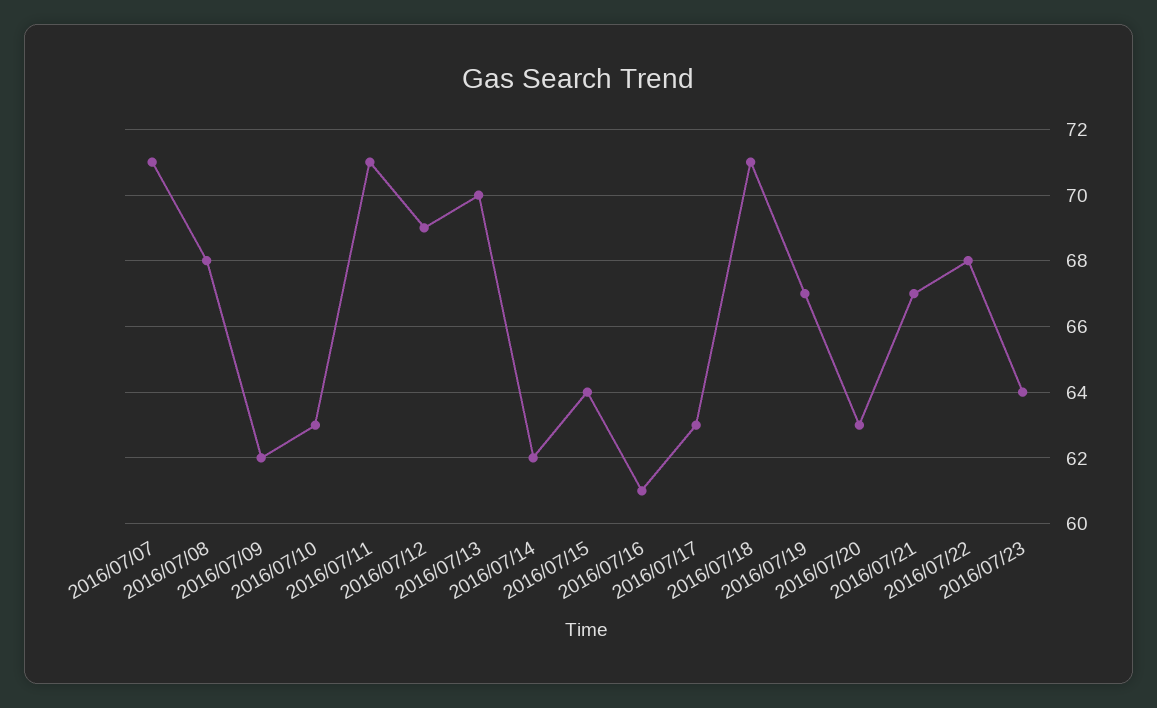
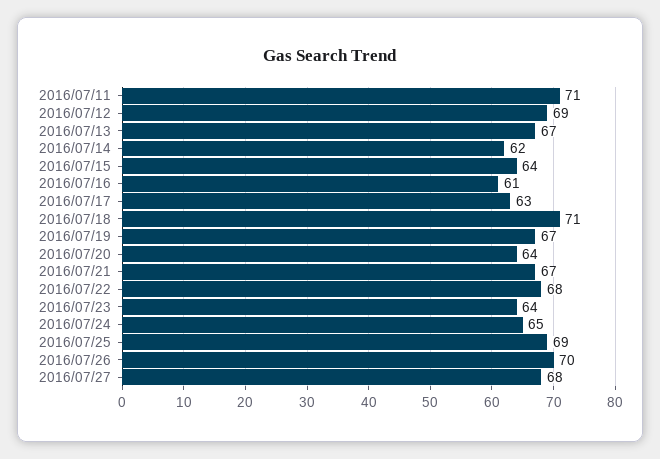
2016/07/07: 71 -> none
2016/07/08: 68 -> none
2016/07/09: 62 -> none
2016/07/10: 63 -> none
2016/07/13: 70 -> 67
2016/07/20: 63 -> 64
2016/07/24: none -> 65
2016/07/25: none -> 69
2016/07/26: none -> 70
2016/07/27: none -> 68

